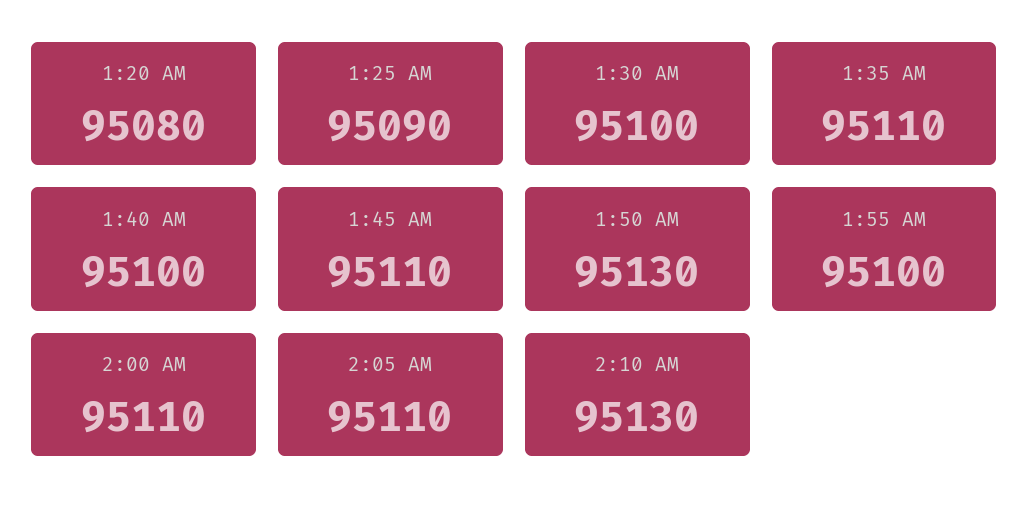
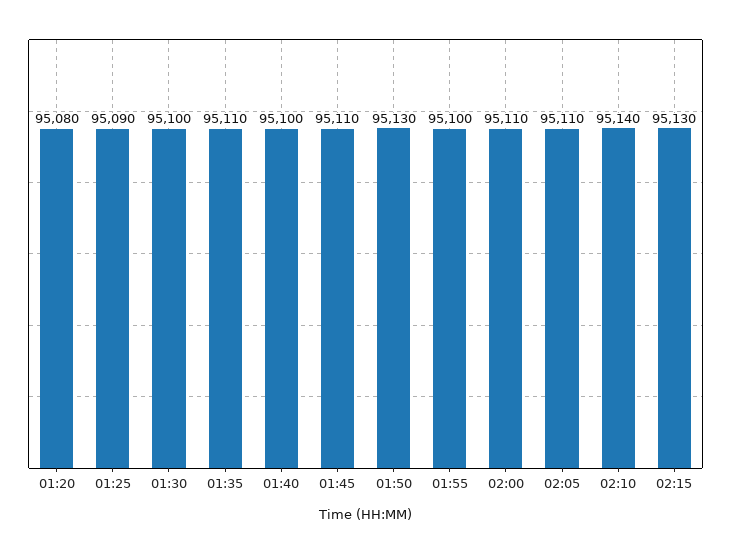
2:10 AM: 95130 -> 95140
02:15: none -> 95130

